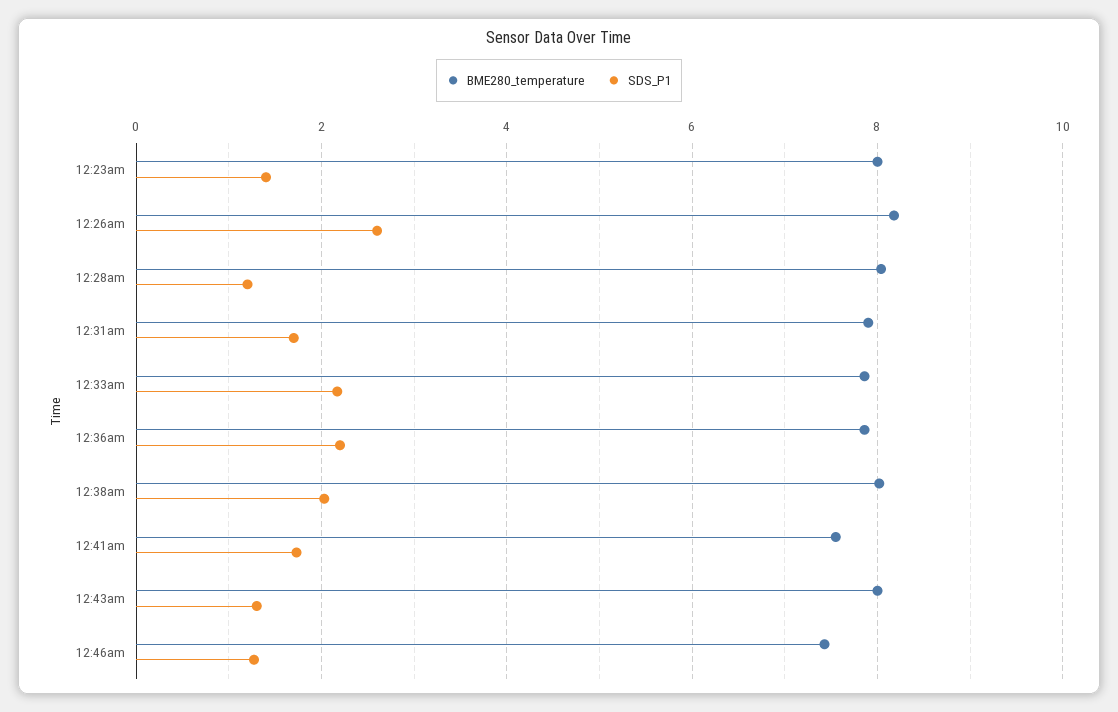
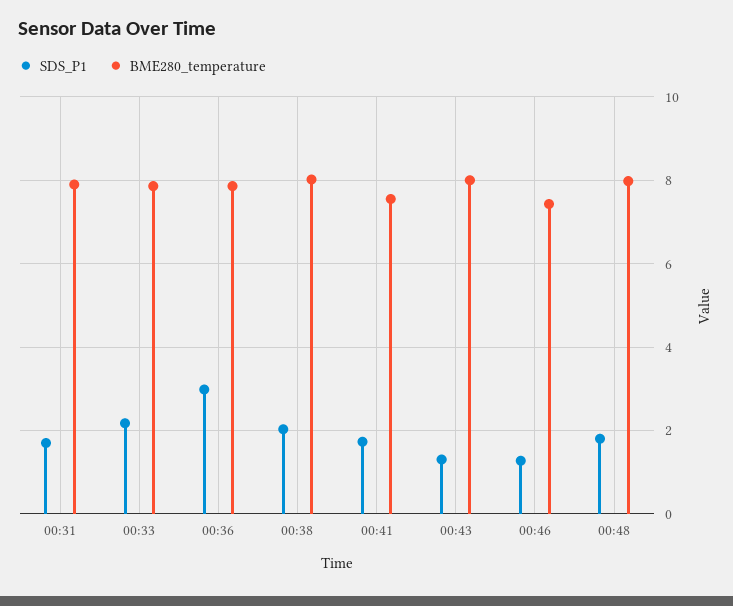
BME280_temperature, 12:23am: 8 -> none
SDS_P1, 12:23am: 1.4 -> none
BME280_temperature, 12:26am: 8.2 -> none
SDS_P1, 12:26am: 2.6 -> none
BME280_temperature, 12:28am: 8 -> none
SDS_P1, 12:28am: 1.2 -> none
SDS_P1, 12:36am: 2.2 -> 3
SDS_P1, 00:48: none -> 1.8
BME280_temperature, 00:48: none -> 8

